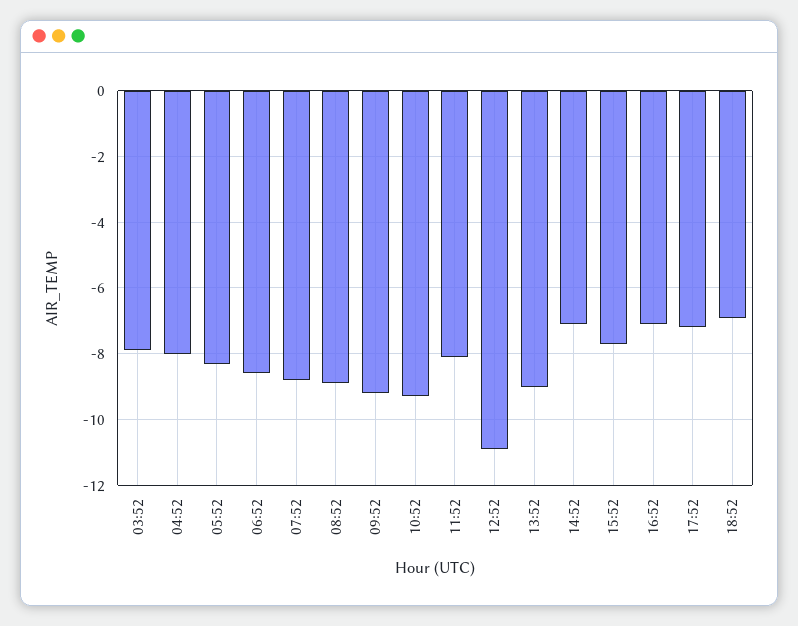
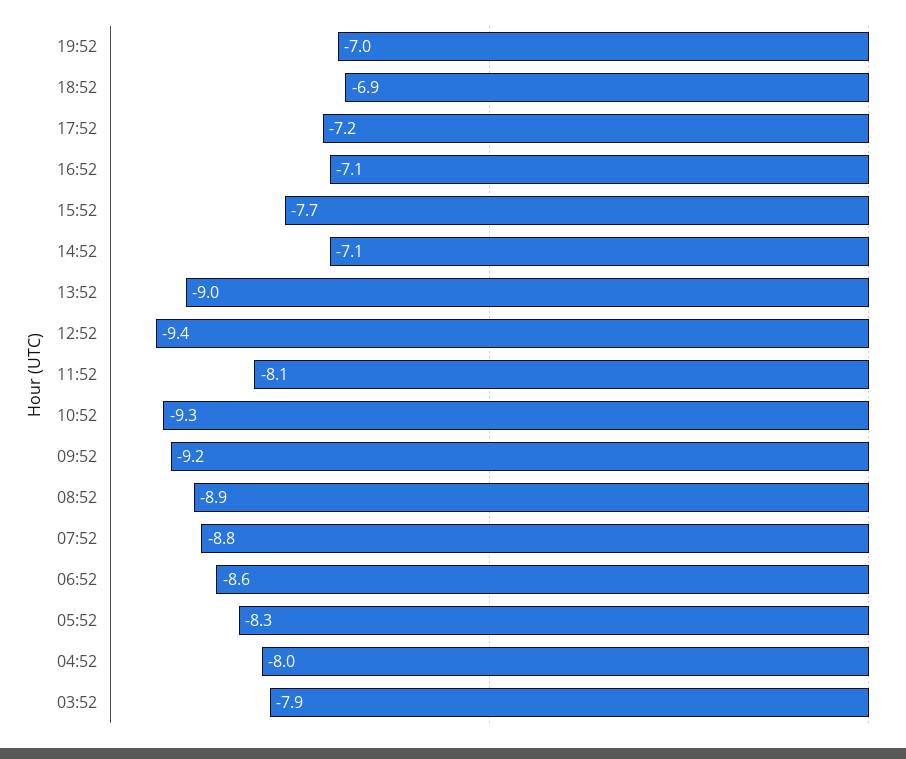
12:52: -11 -> -9.4
19:52: none -> -7

